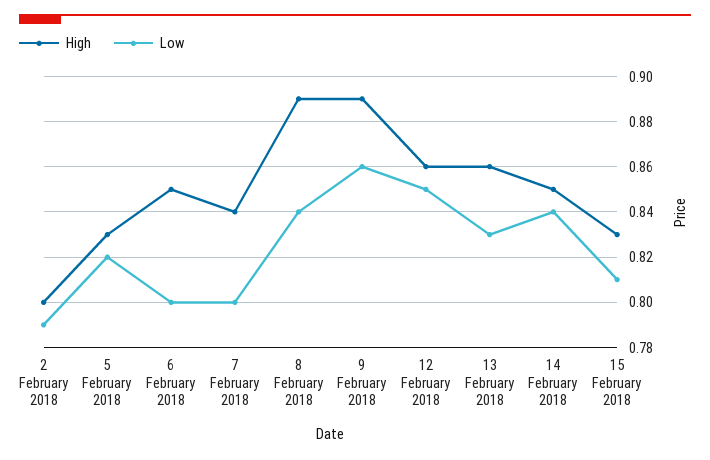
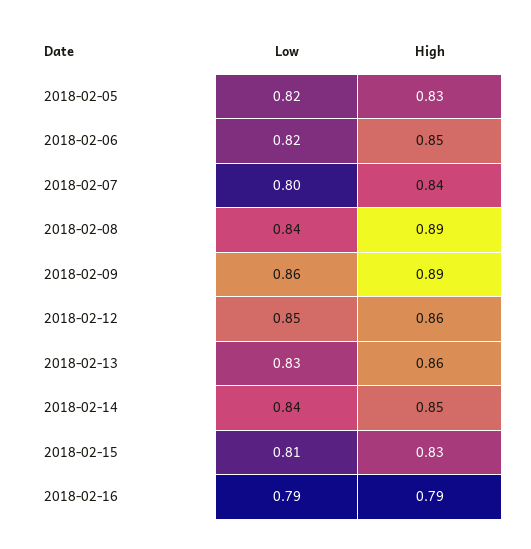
High, 2 February 2018: 0.8 -> none
Low, 2 February 2018: 0.79 -> none
Low, 6 February 2018: 0.8 -> 0.82
Low, 2018-02-16: none -> 0.79
High, 2018-02-16: none -> 0.79

